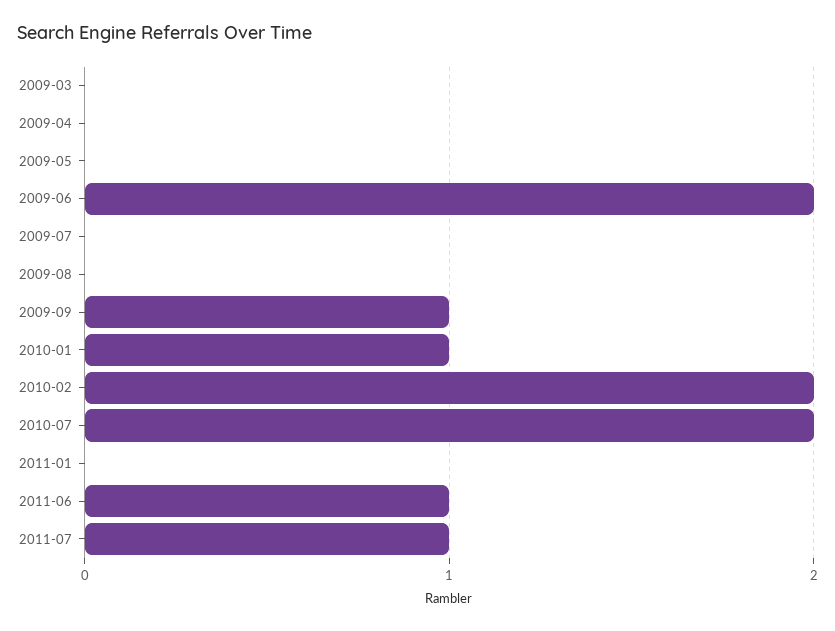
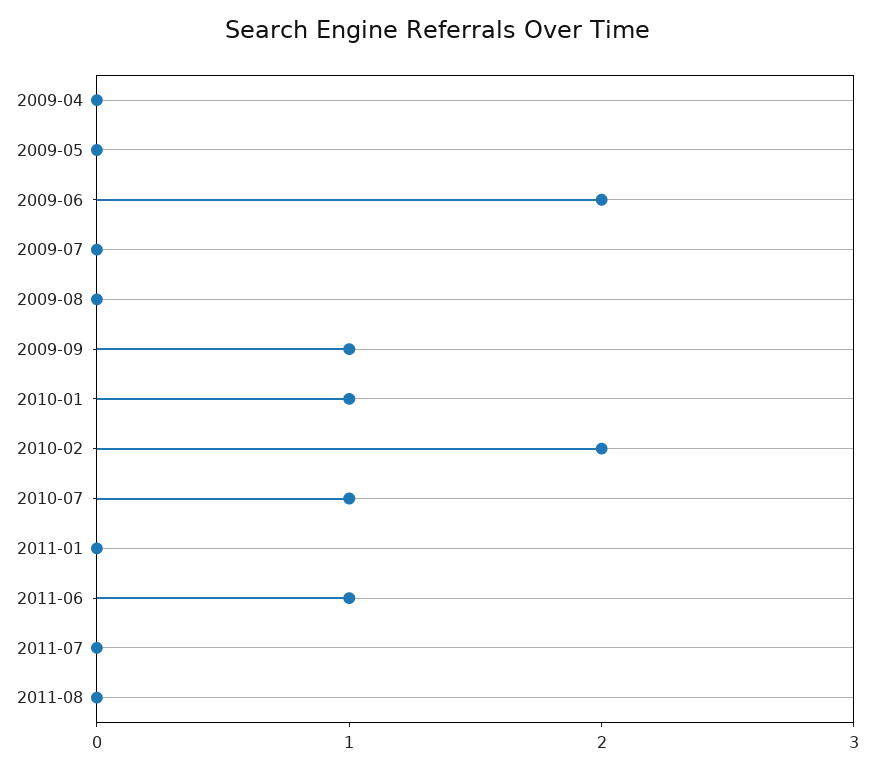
2009-03: 0 -> none
2010-07: 2 -> 1
2011-07: 1 -> 0
2011-08: none -> 0

